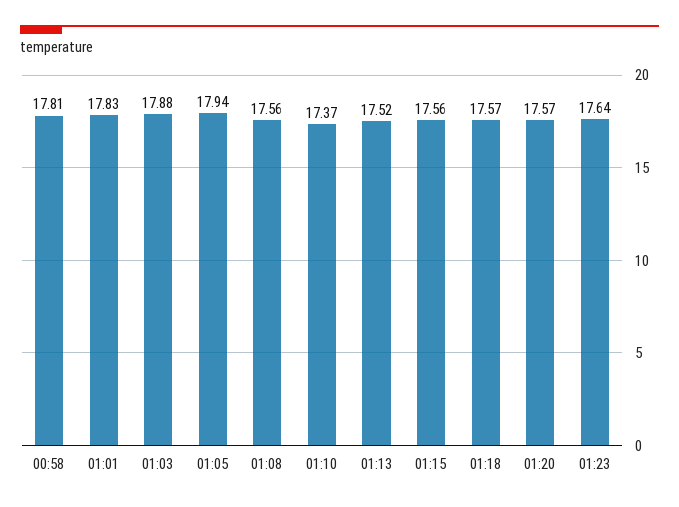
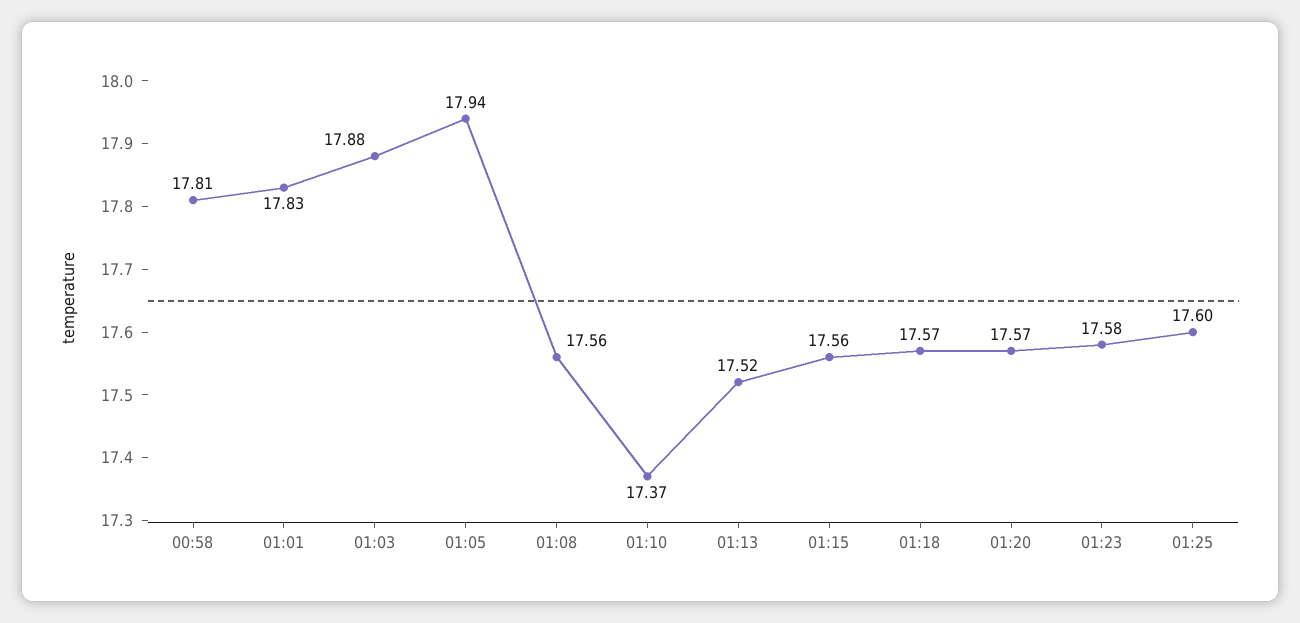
01:23: 17.64 -> 17.58
01:25: none -> 17.6

